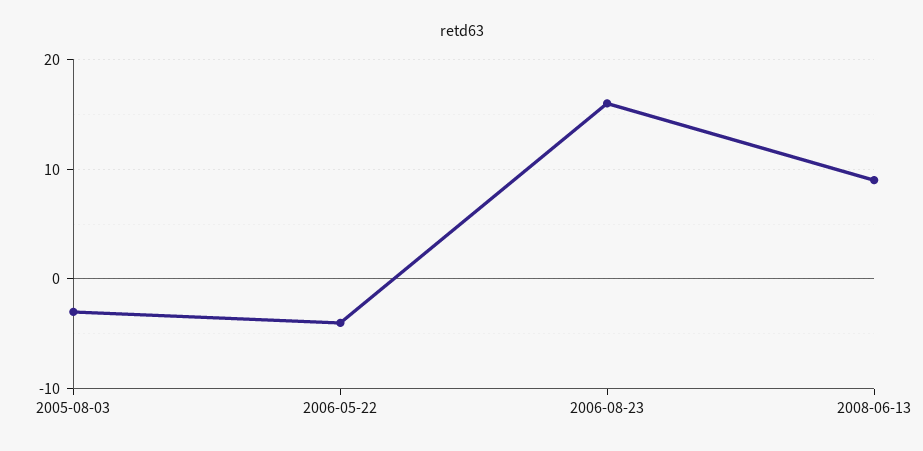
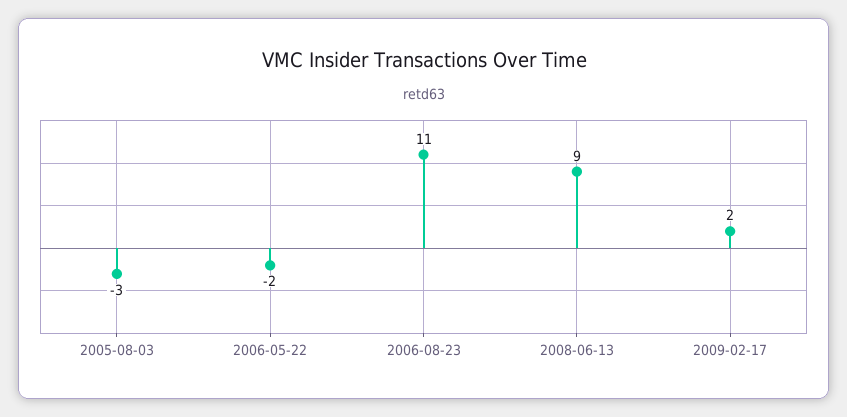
2006-05-22: -4 -> -2
2006-08-23: 16 -> 11
2009-02-17: none -> 2

